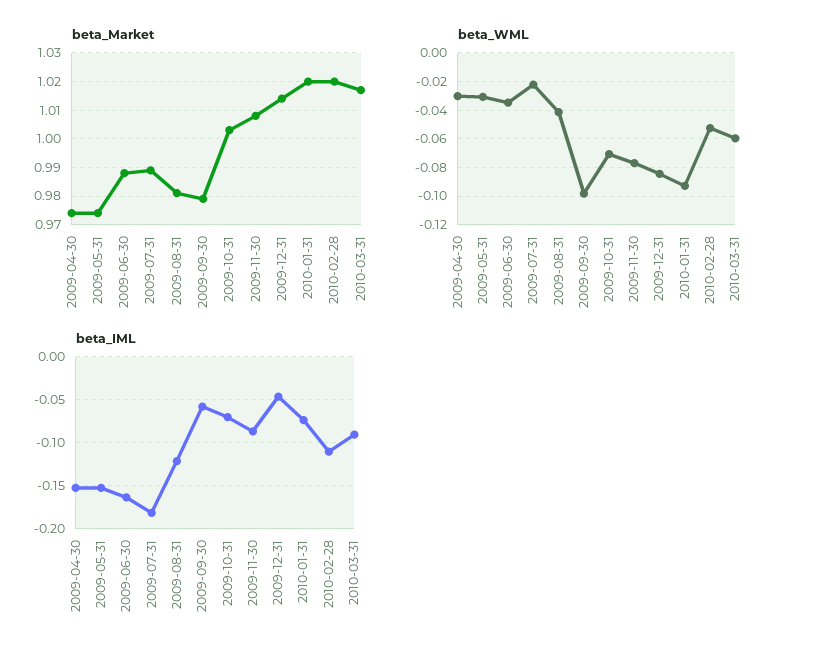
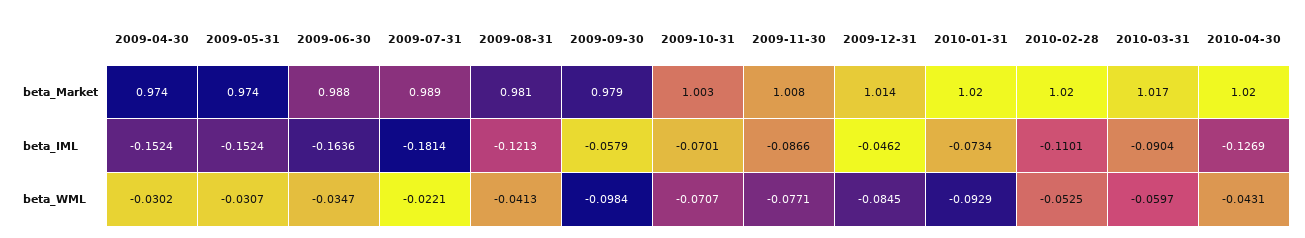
beta_Market, 2010-04-30: none -> 1.02
beta_IML, 2010-04-30: none -> -0.1269
beta_WML, 2010-04-30: none -> -0.0431

